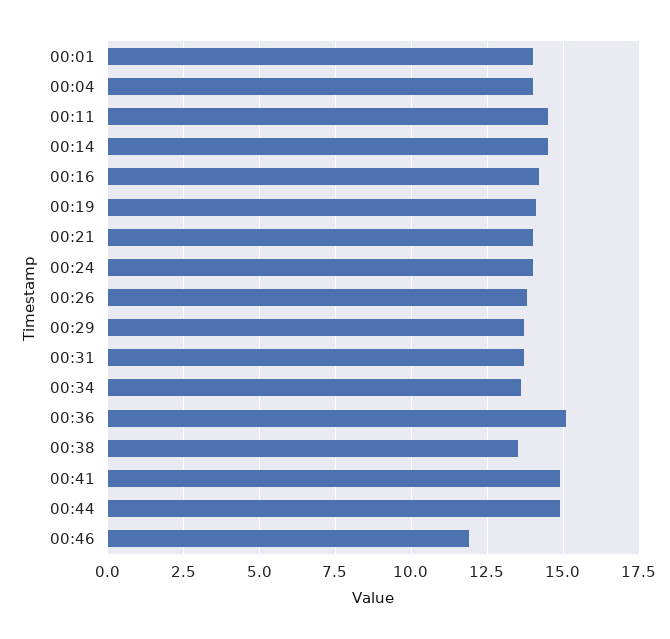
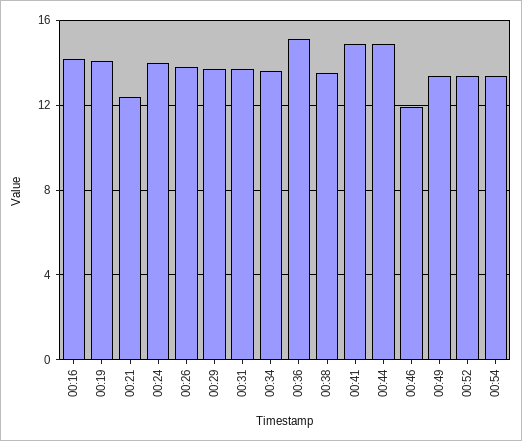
00:01: 14 -> none
00:04: 14 -> none
00:11: 14.5 -> none
00:14: 14.5 -> none
00:21: 14 -> 12.5
00:49: none -> 13.5
00:52: none -> 13.5
00:54: none -> 13.5

